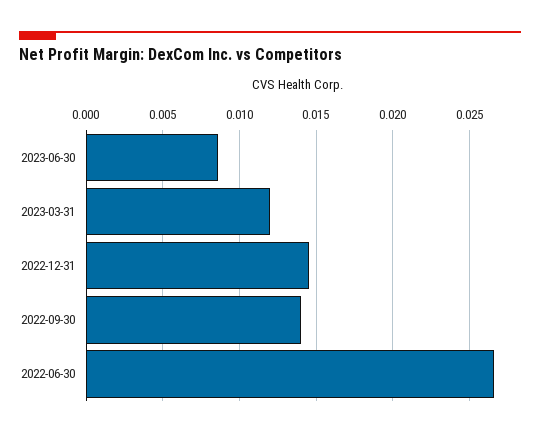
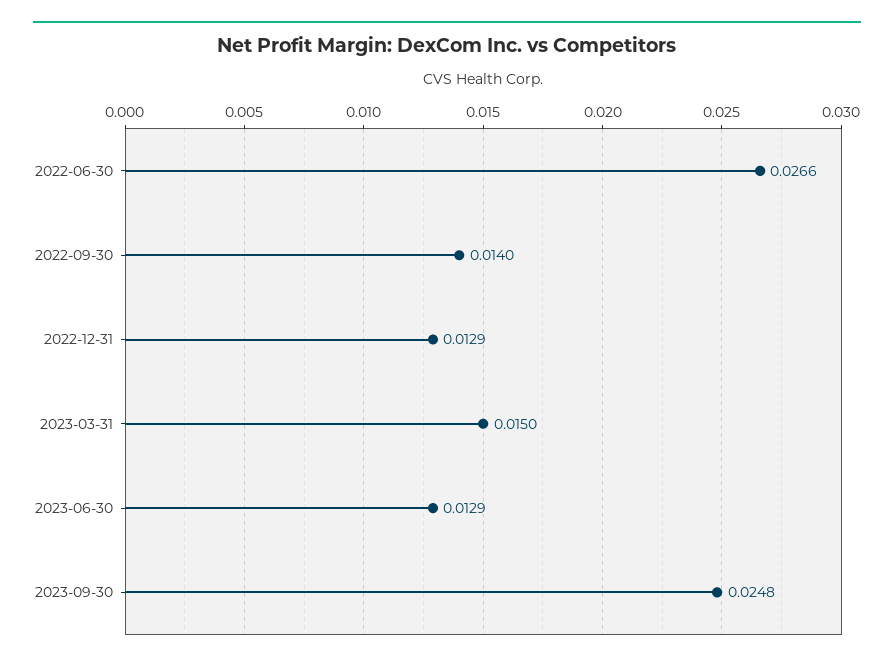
2023-06-30: 0.0085 -> 0.0129
2023-03-31: 0.012 -> 0.015
2022-12-31: 0.0145 -> 0.0129
2023-09-30: none -> 0.0248

